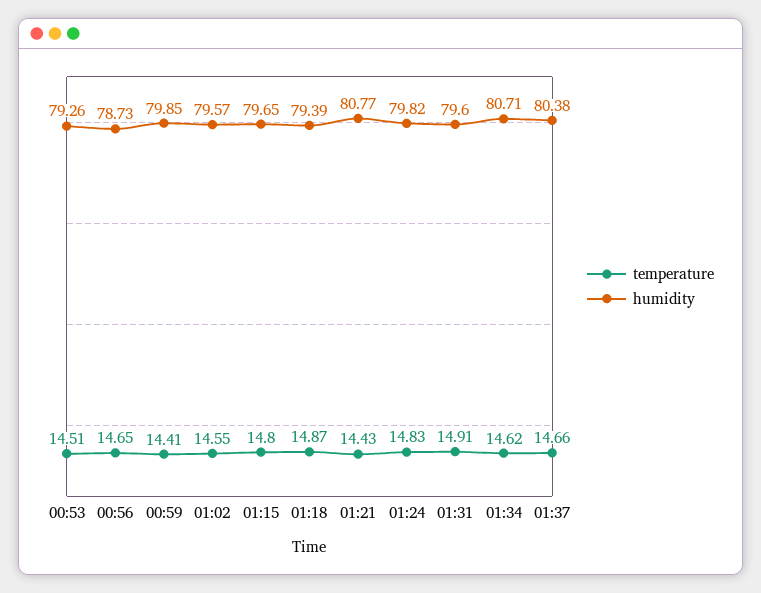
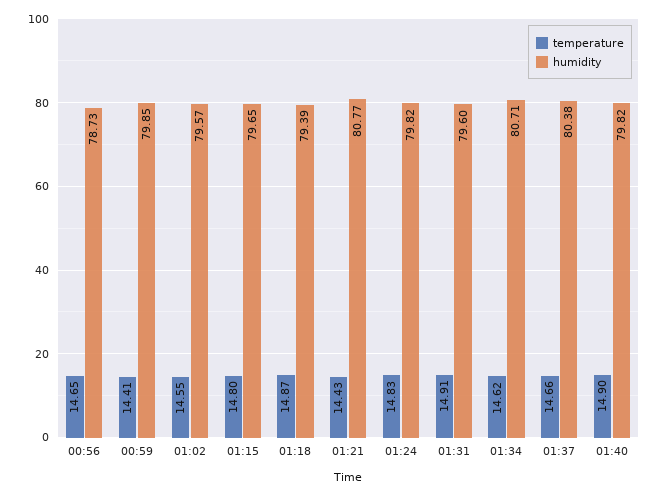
temperature, 00:53: 14.51 -> none
humidity, 00:53: 79.26 -> none
temperature, 01:40: none -> 14.9
humidity, 01:40: none -> 79.82

